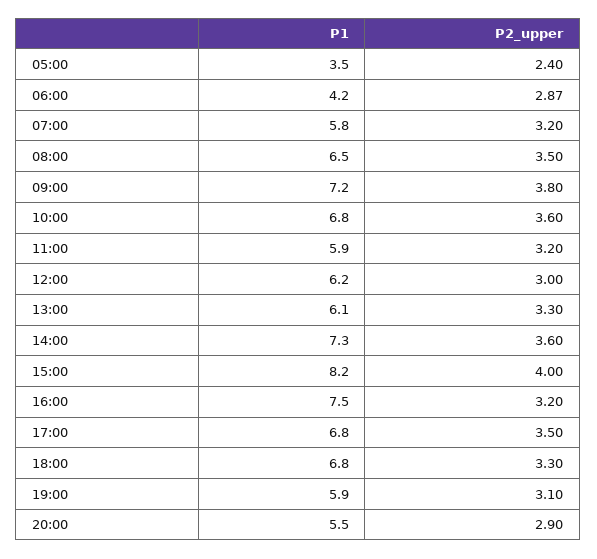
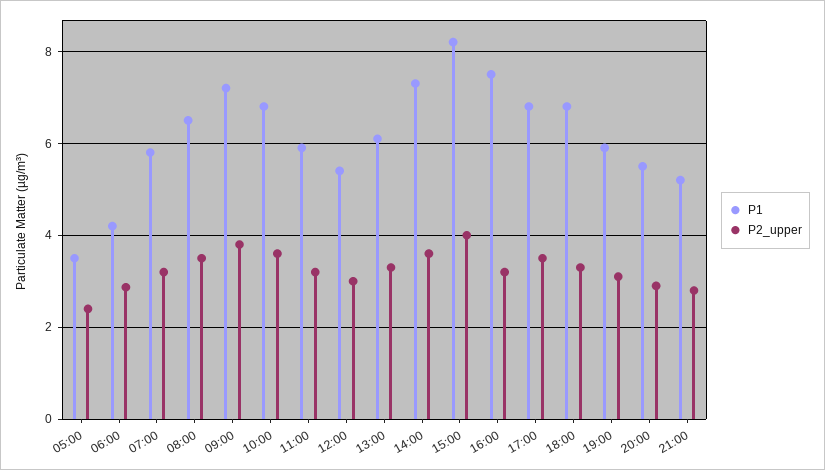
P1, 12:00: 6.2 -> 5.4
P1, 21:00: none -> 5.2
P2_upper, 21:00: none -> 2.8

